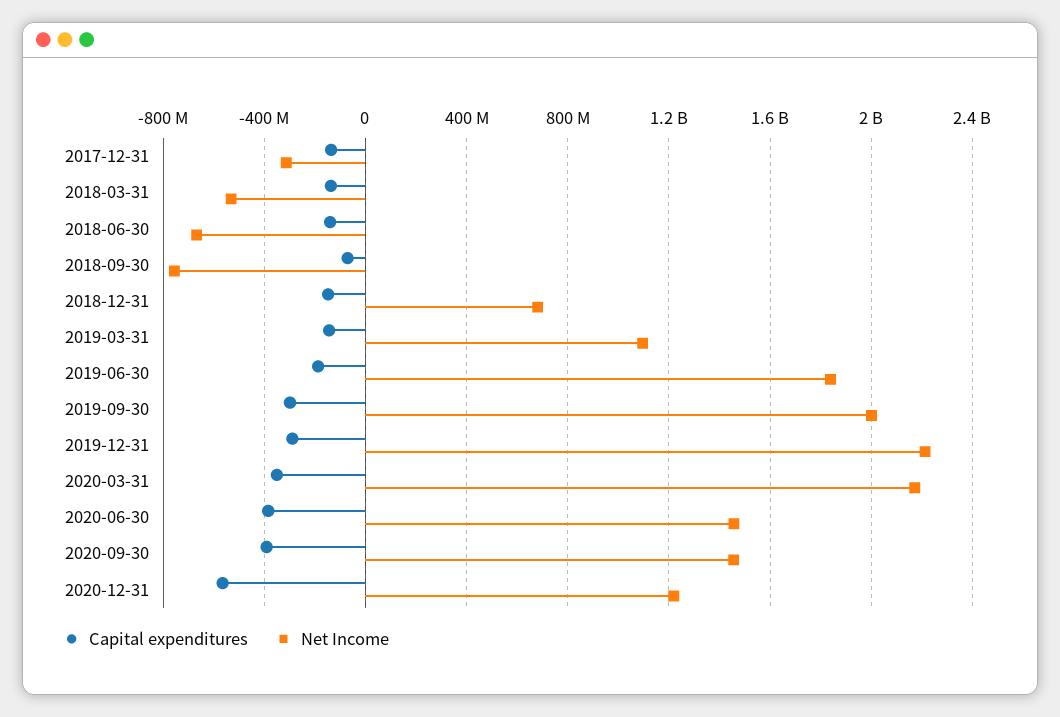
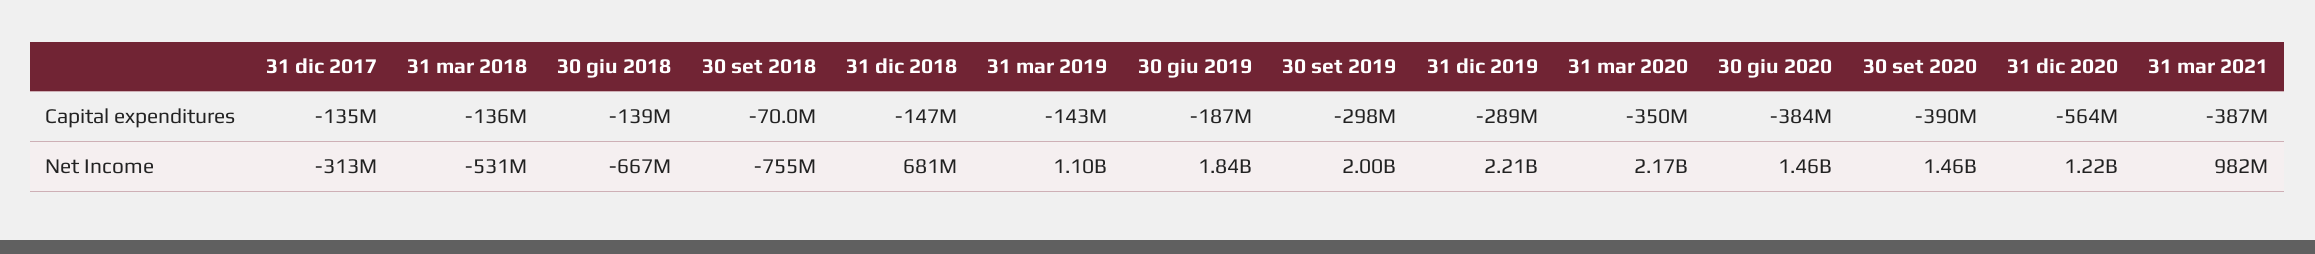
Capital expenditures, 31 mar 2021: none -> -387000000
Net Income, 31 mar 2021: none -> 982000000

